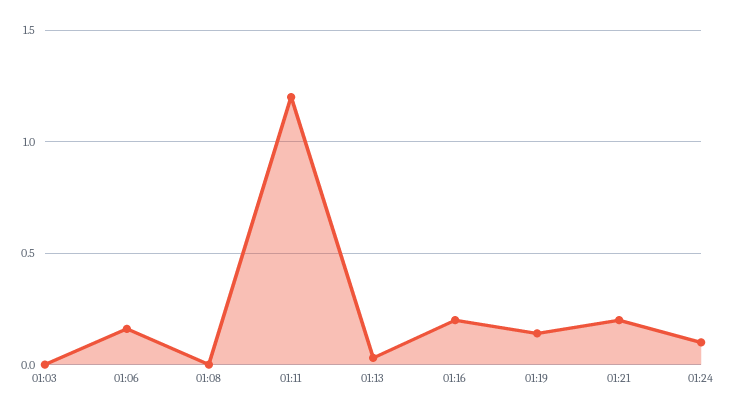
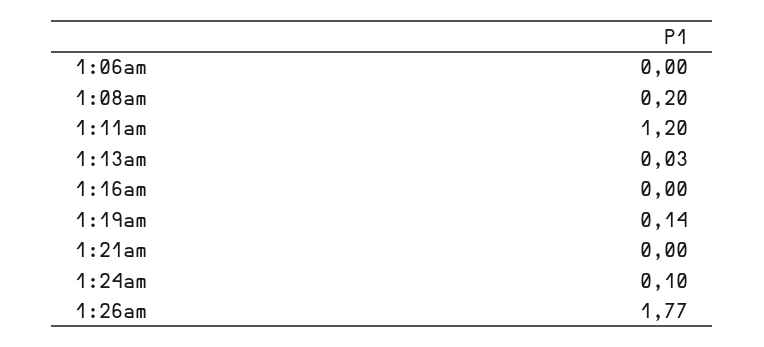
01:03: 0 -> none
01:06: 0.15 -> 0
01:08: 0 -> 0.2
01:16: 0.2 -> 0
01:21: 0.2 -> 0
1:26am: none -> 1.77

